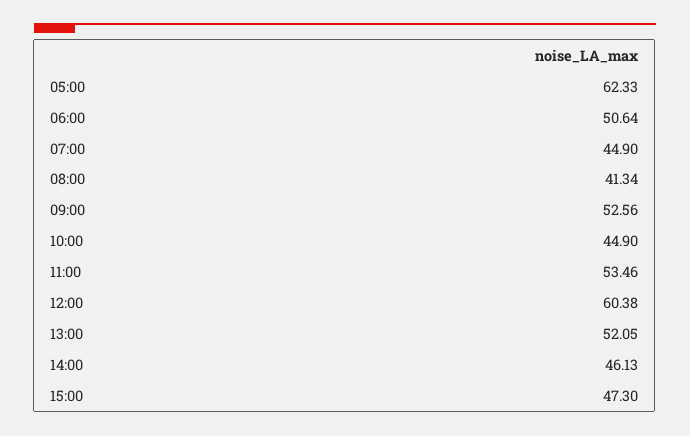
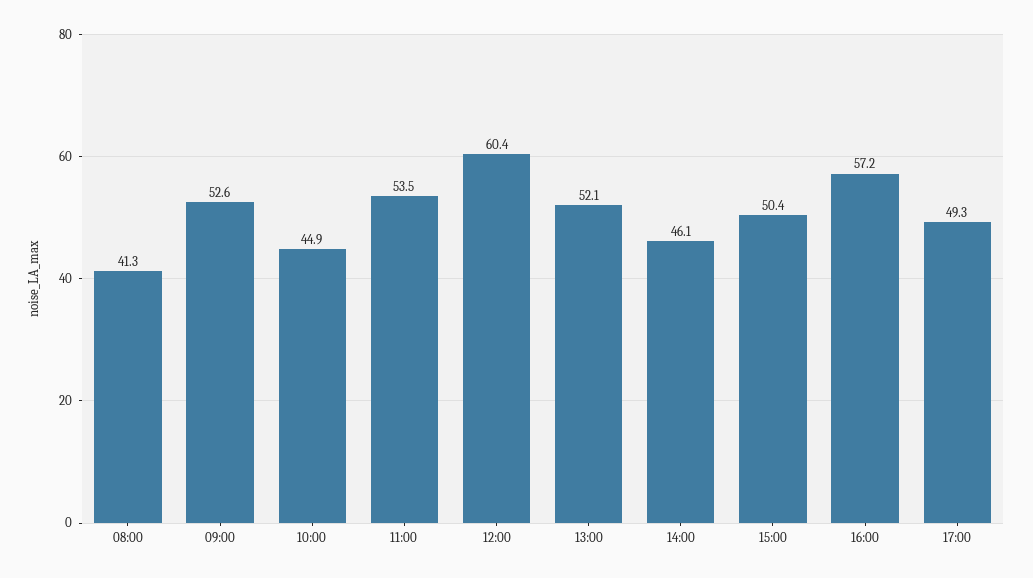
05:00: 62.33 -> none
06:00: 50.64 -> none
07:00: 44.9 -> none
15:00: 47.3 -> 50.4
16:00: none -> 57.2
17:00: none -> 49.3

